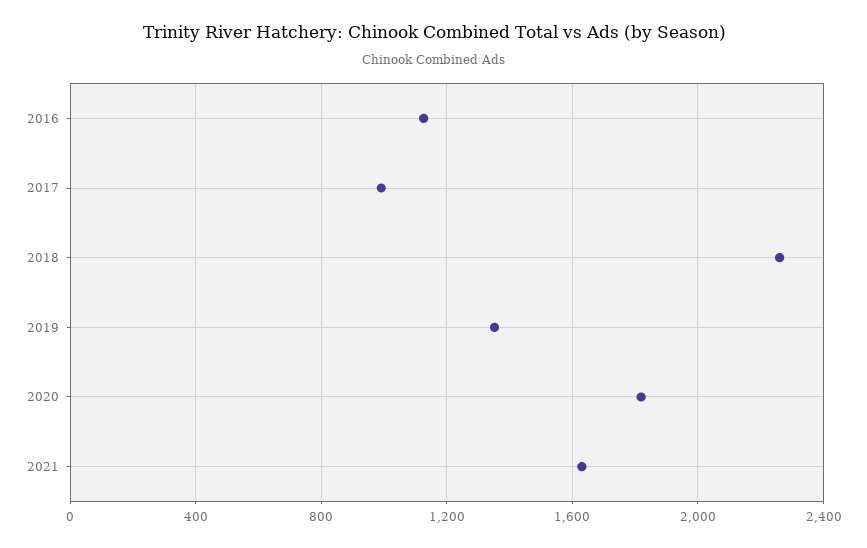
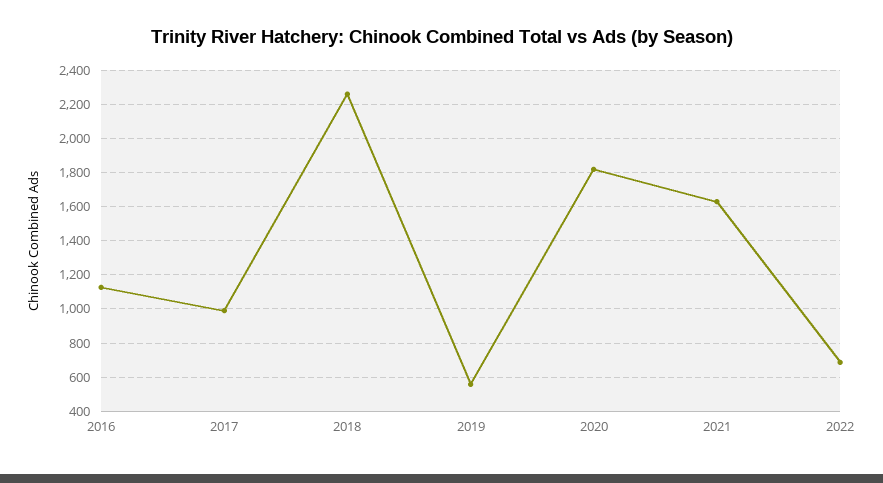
2019: 1350 -> 550
2022: none -> 700

